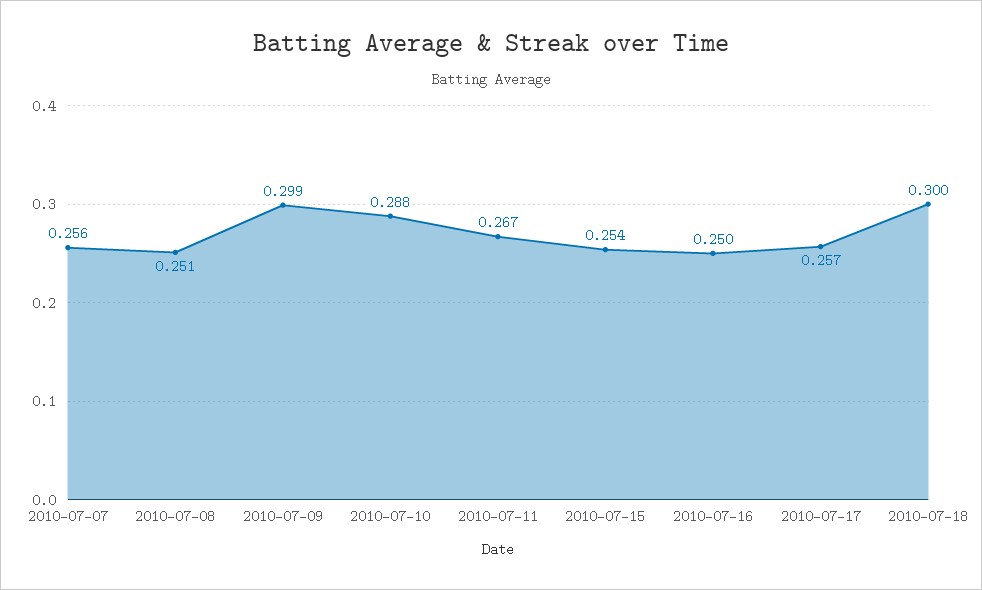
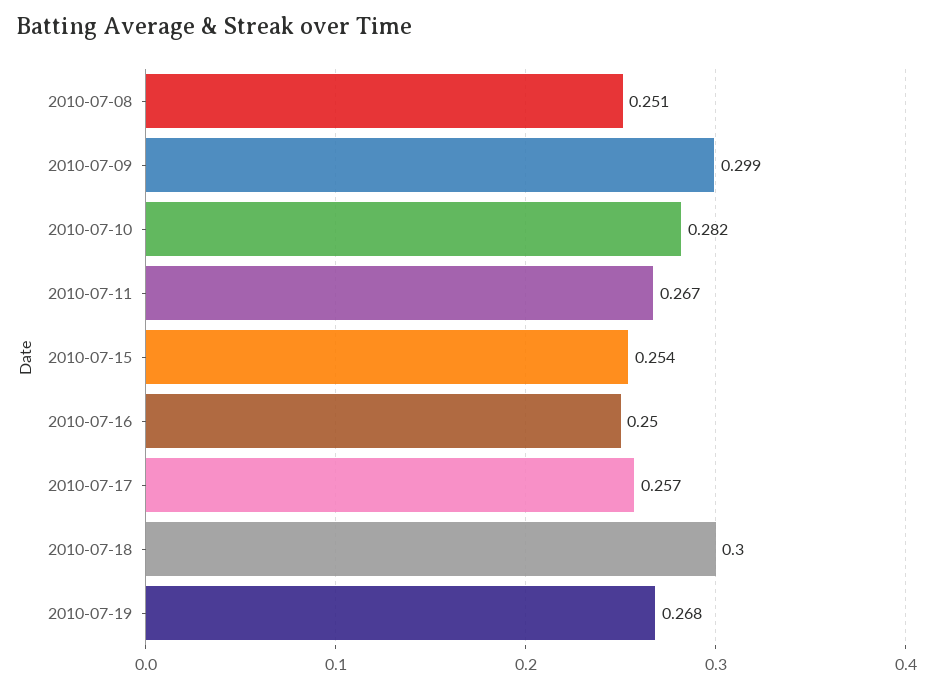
2010-07-07: 0.256 -> none
2010-07-10: 0.288 -> 0.282
2010-07-19: none -> 0.268

